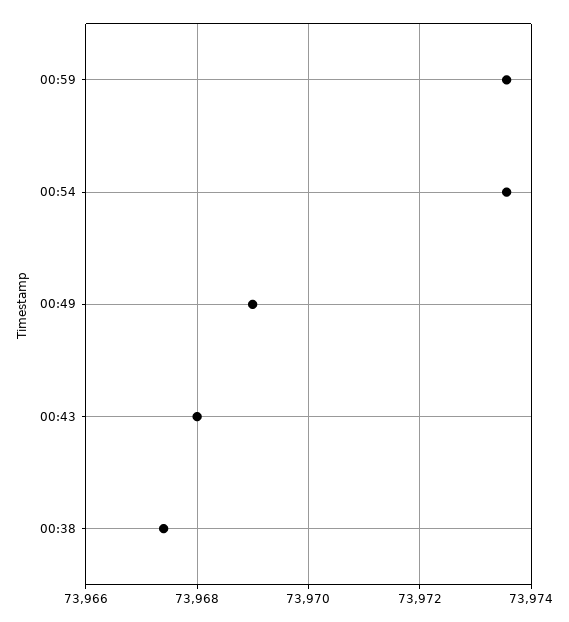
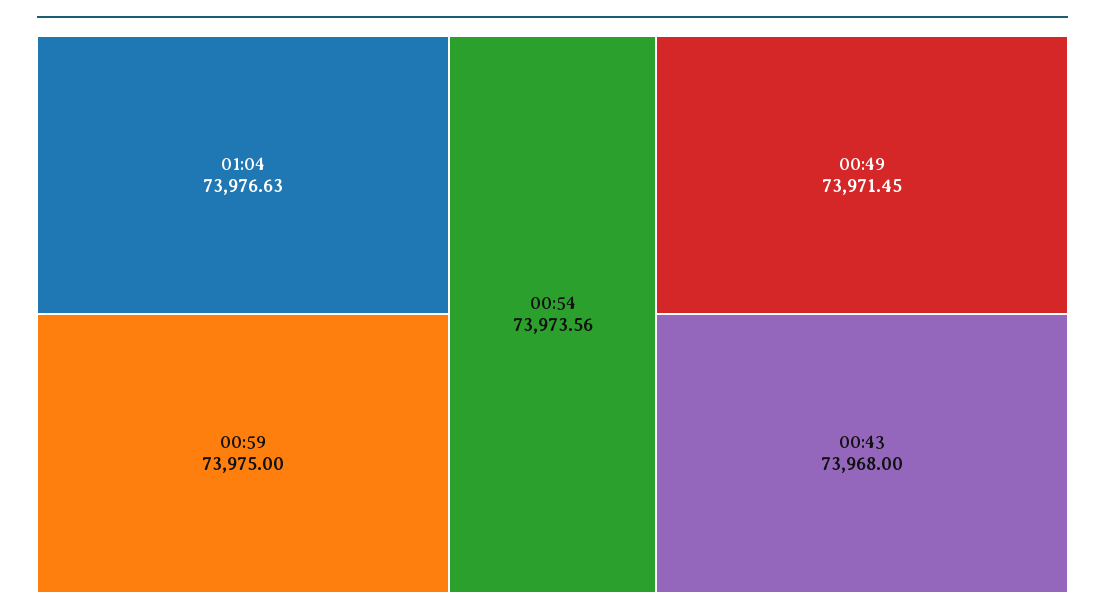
00:59: 73973.6 -> 73975
00:49: 73969 -> 73971.45
00:38: 73967.4 -> none
01:04: none -> 73976.63

